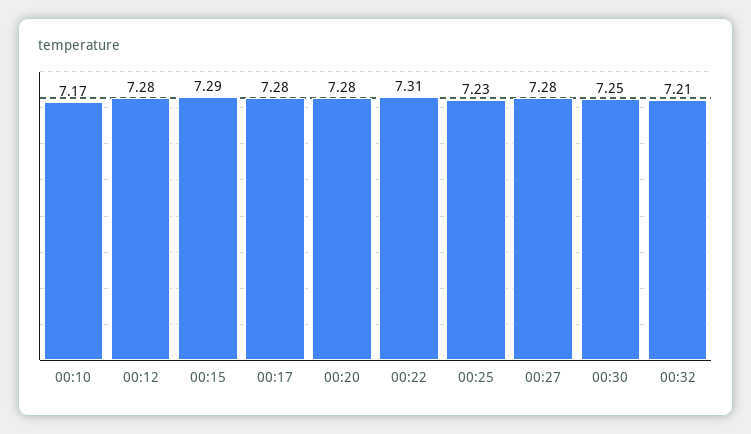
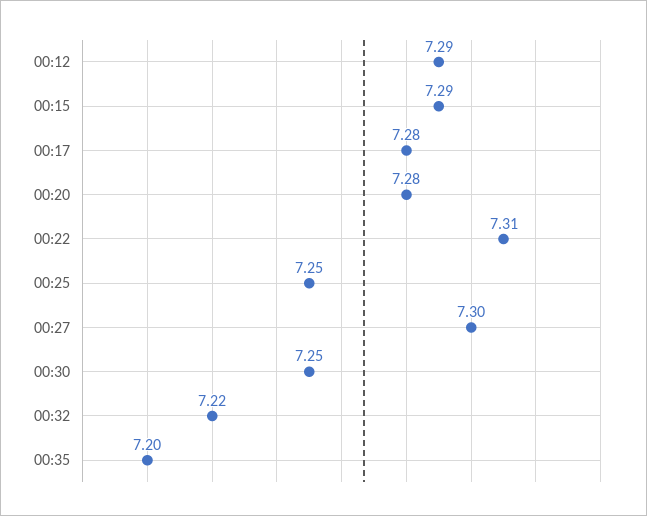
00:10: 7.17 -> none
00:12: 7.28 -> 7.29
00:25: 7.23 -> 7.25
00:27: 7.28 -> 7.3
00:32: 7.21 -> 7.22
00:35: none -> 7.2

